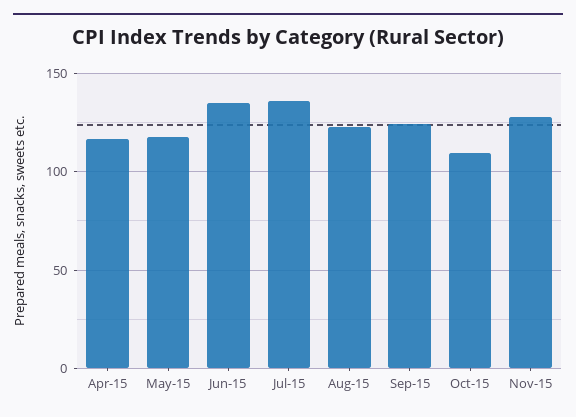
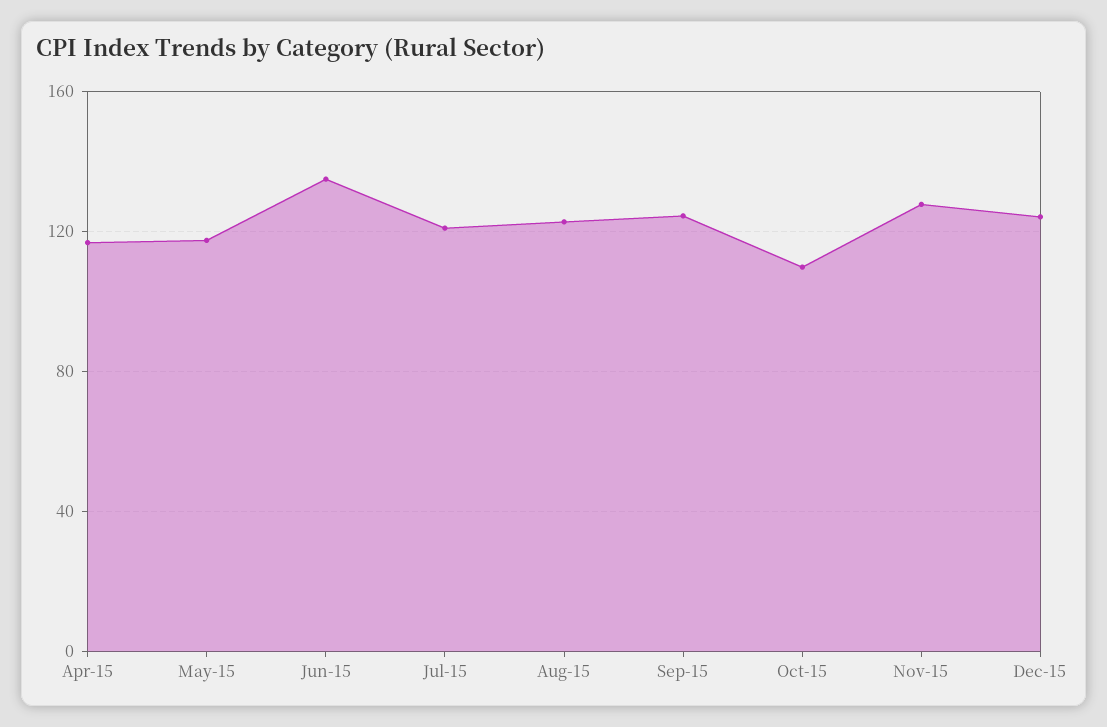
Jul-15: 135 -> 120
Dec-15: none -> 125

